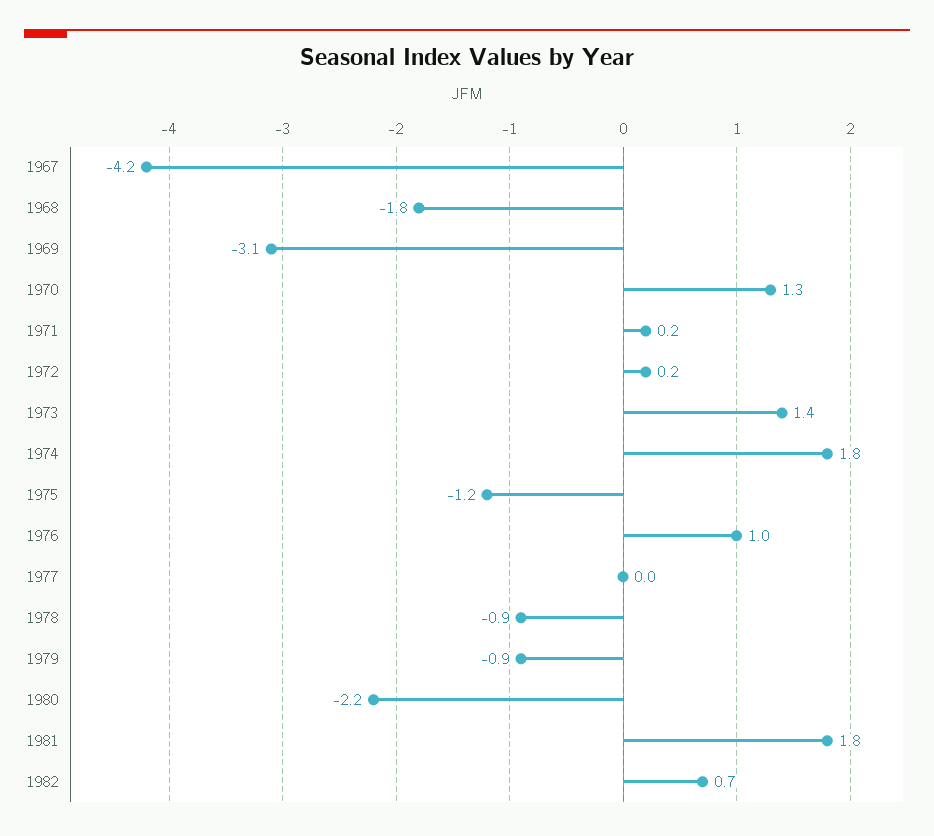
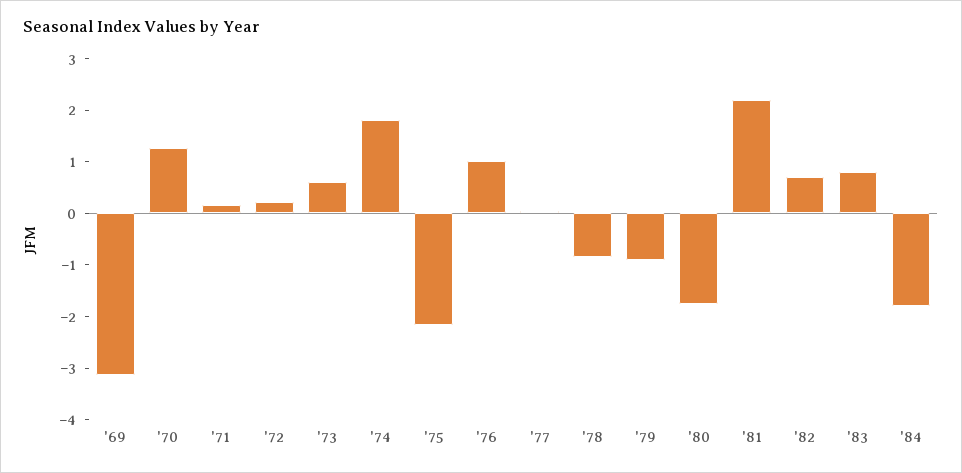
1967: -4.2 -> none
1968: -1.8 -> none
1973: 1.4 -> 0.6
1975: -1.2 -> -2.2
1980: -2.2 -> -1.8
1981: 1.8 -> 2.2
'83: none -> 0.8
'84: none -> -1.8

